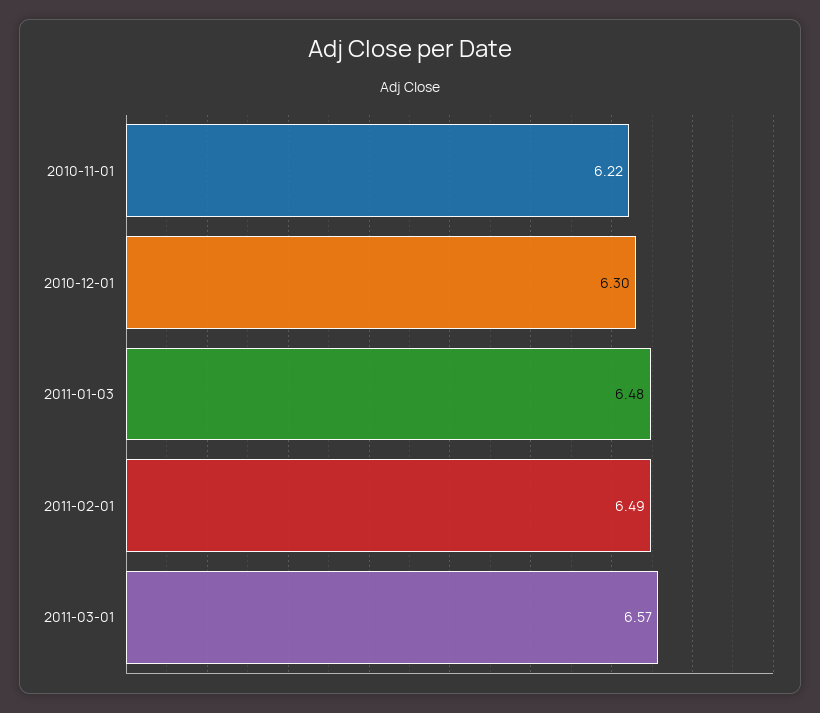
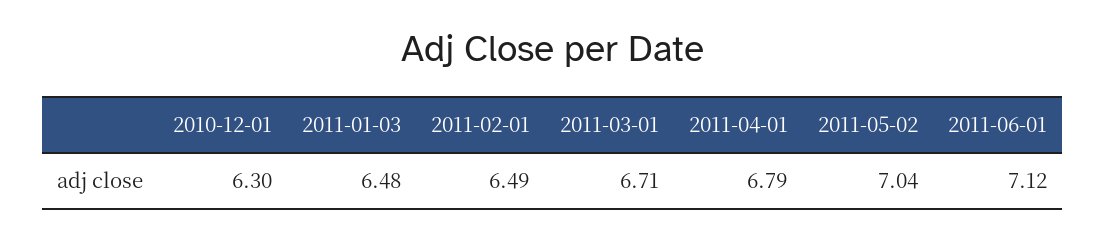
2010-11-01: 6.22 -> none
2011-03-01: 6.57 -> 6.71
2011-04-01: none -> 6.79
2011-05-02: none -> 7.04
2011-06-01: none -> 7.12

